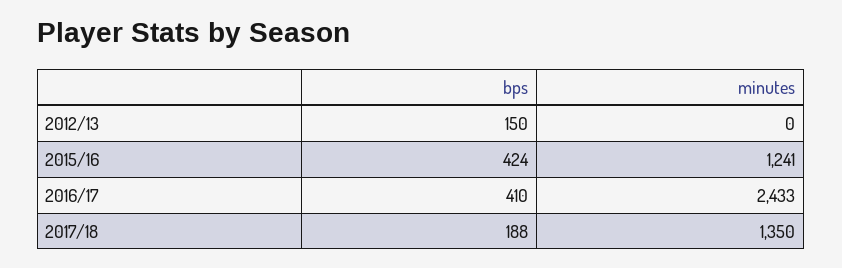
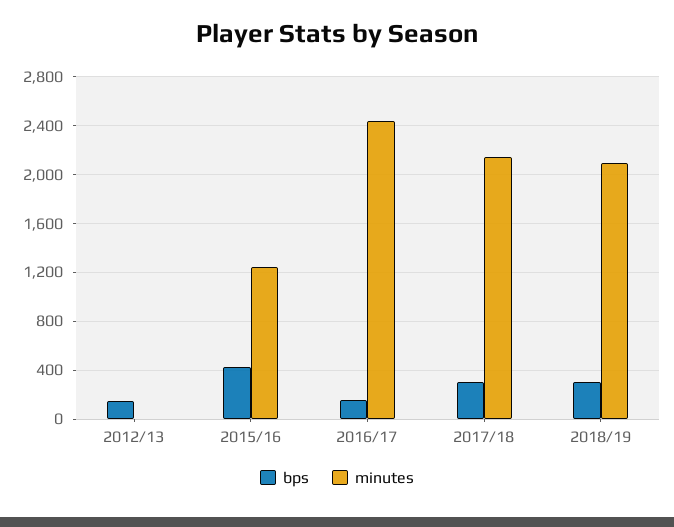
bps, 2016/17: 410 -> 150
bps, 2017/18: 188 -> 300
minutes, 2017/18: 1350 -> 2150
bps, 2018/19: none -> 300
minutes, 2018/19: none -> 2100

